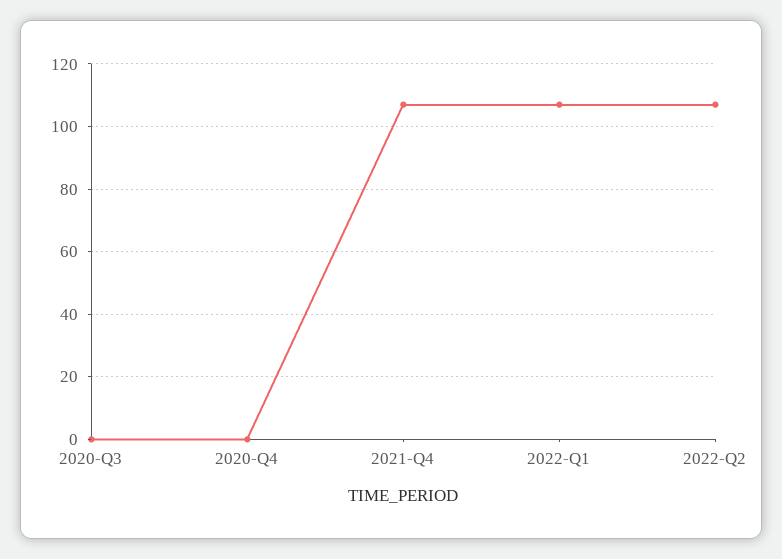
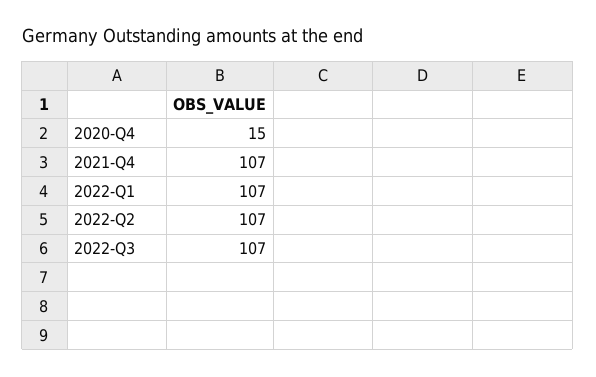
2020-Q3: 0 -> none
2020-Q4: 0 -> 15
2022-Q3: none -> 107

